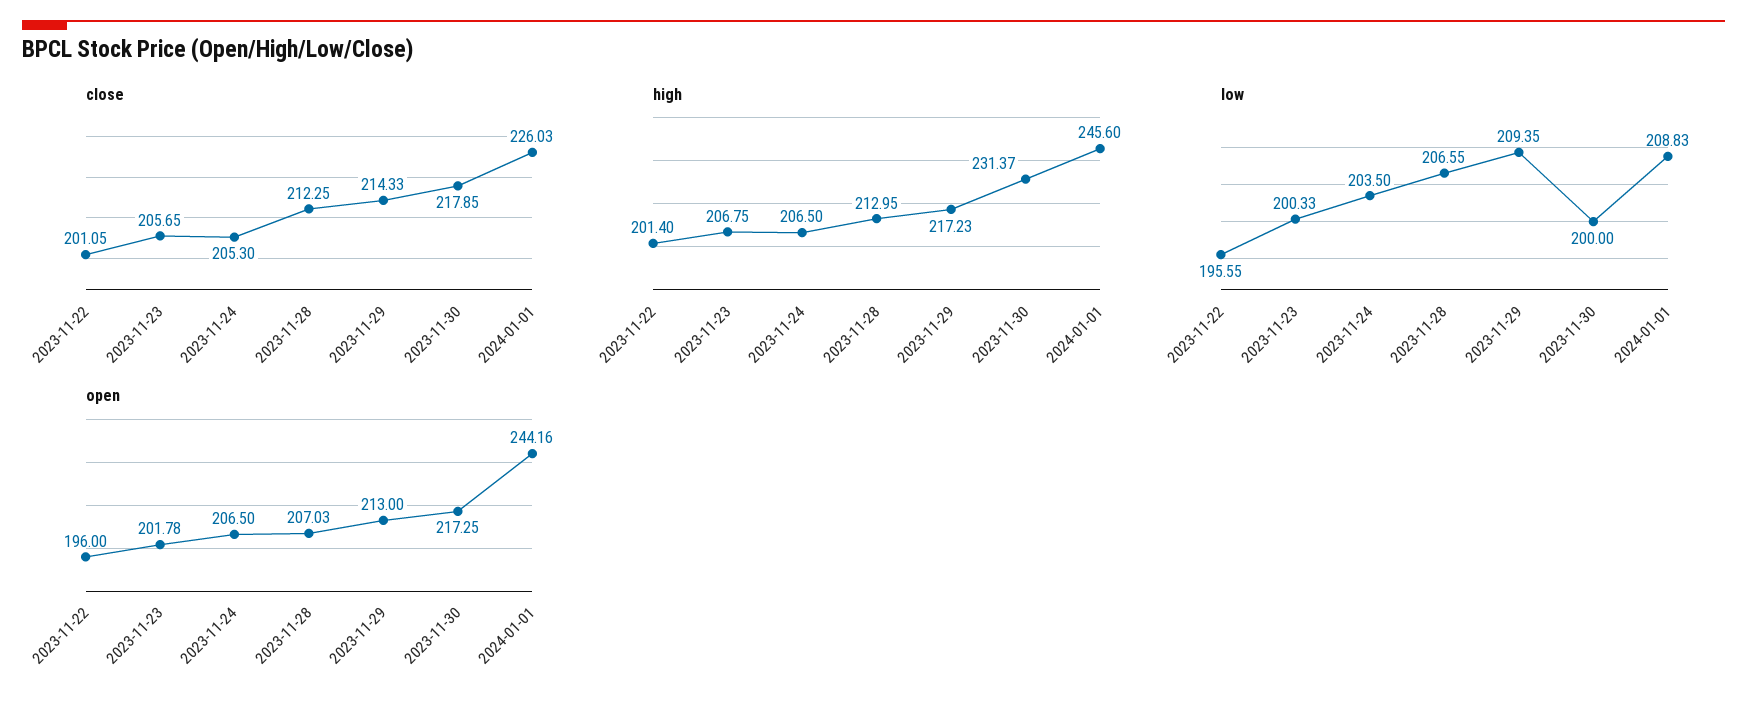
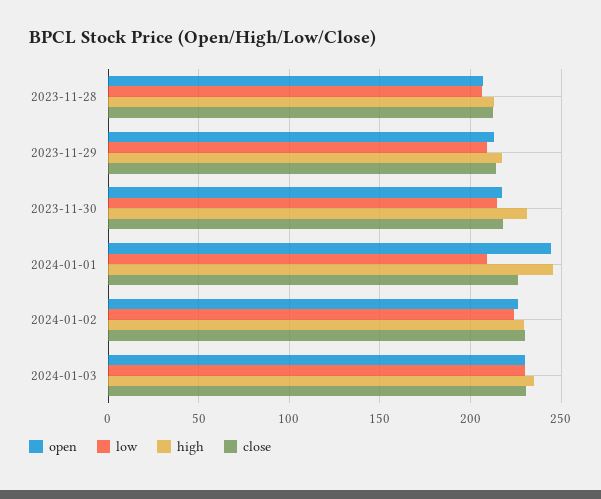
close, 2023-11-22: 201.05 -> none
close, 2023-11-23: 205.65 -> none
close, 2023-11-24: 205.3 -> none
high, 2023-11-22: 201.4 -> none
high, 2023-11-23: 206.75 -> none
high, 2023-11-24: 206.5 -> none
low, 2023-11-22: 195.55 -> none
low, 2023-11-23: 200.33 -> none
low, 2023-11-24: 203.5 -> none
low, 2023-11-30: 200 -> 215
open, 2023-11-22: 196 -> none
open, 2023-11-23: 201.78 -> none
open, 2023-11-24: 206.5 -> none
open, 2024-01-02: none -> 225
low, 2024-01-02: none -> 225
high, 2024-01-02: none -> 230
close, 2024-01-02: none -> 230
open, 2024-01-03: none -> 230
low, 2024-01-03: none -> 230
high, 2024-01-03: none -> 235
close, 2024-01-03: none -> 230

